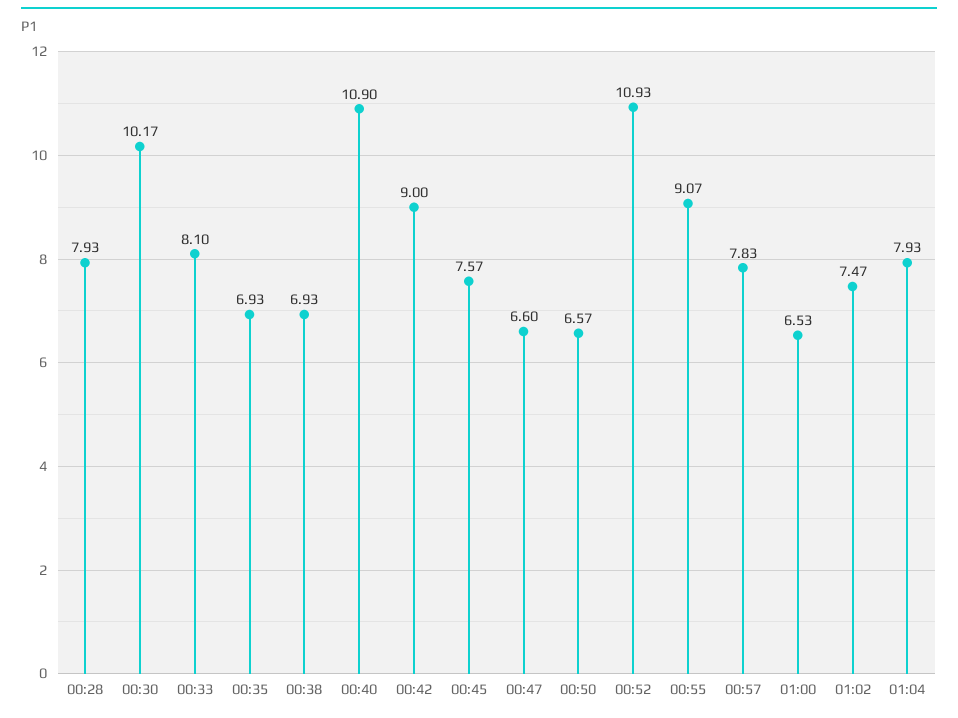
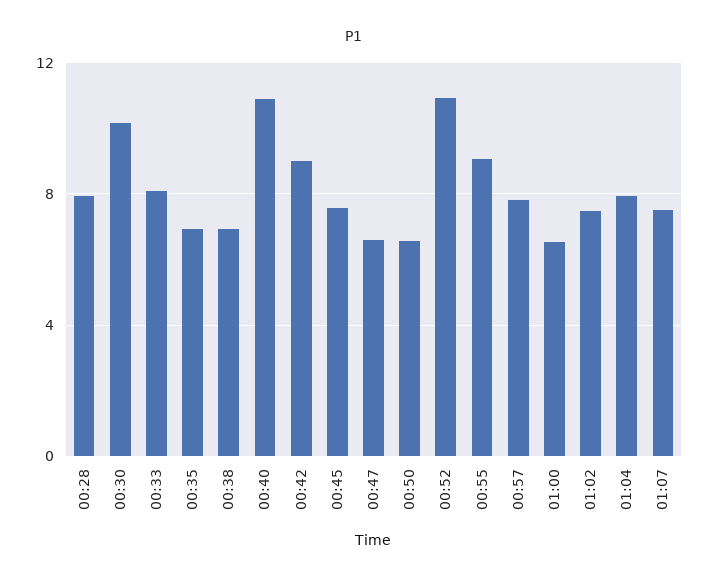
01:07: none -> 7.5

